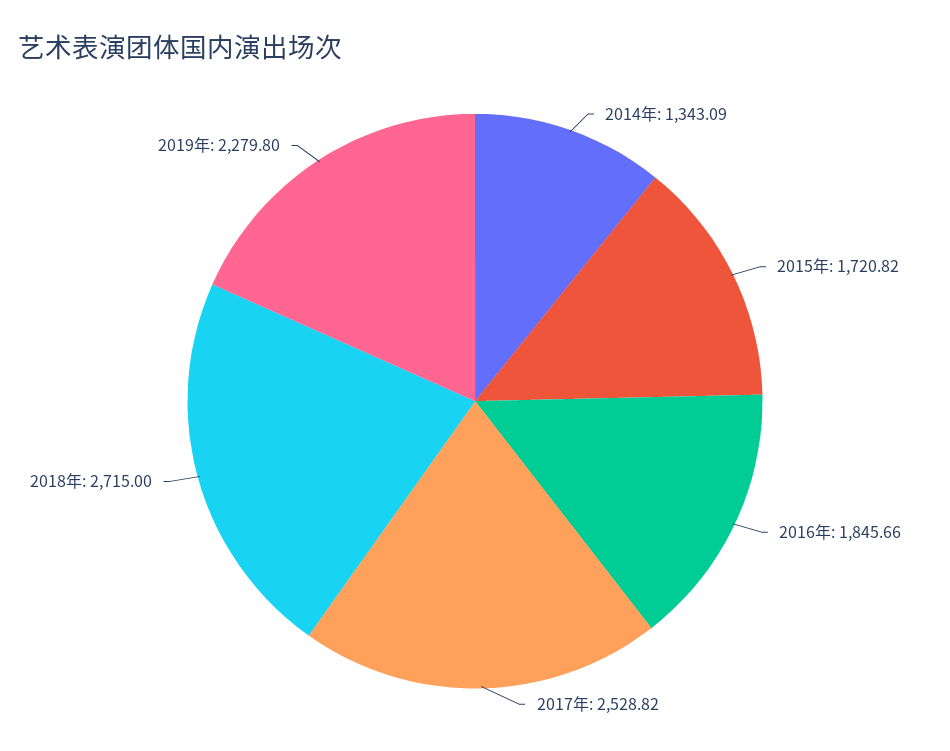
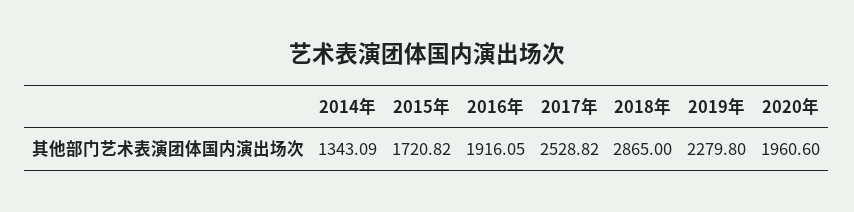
2016年: 1845.66 -> 1916.05
2018年: 2715 -> 2865
2020年: none -> 1960.6

